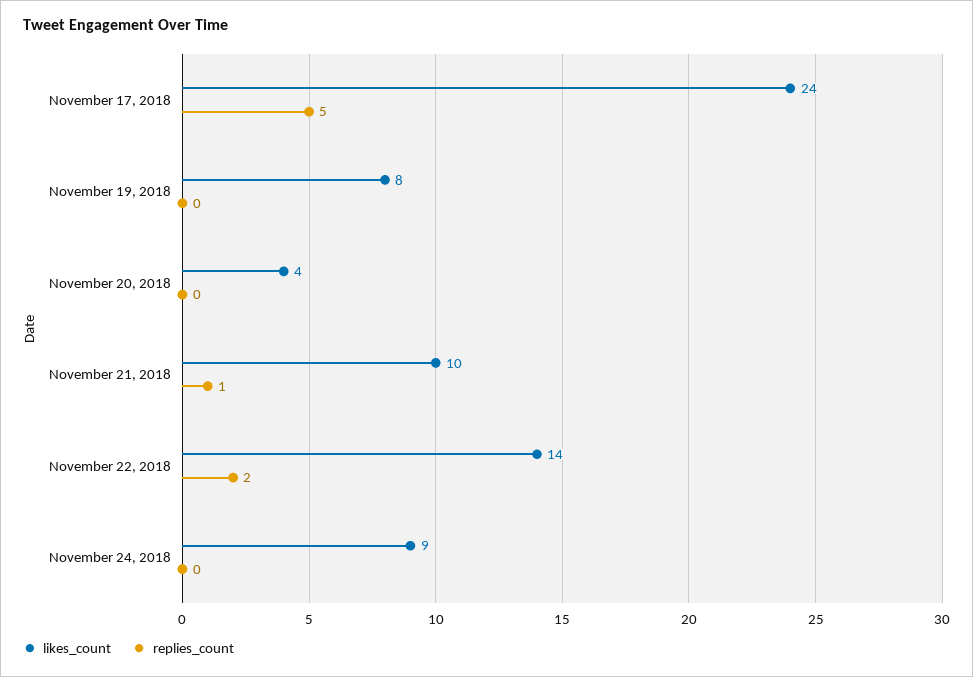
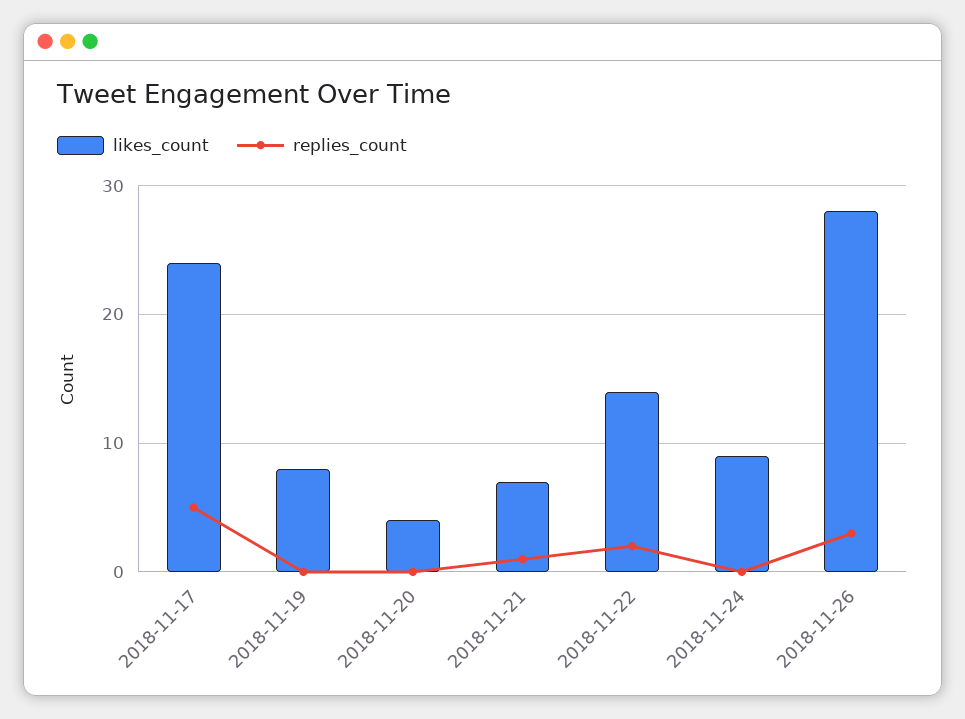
likes_count, November 21, 2018: 10 -> 7
likes_count, 2018-11-26: none -> 28
replies_count, 2018-11-26: none -> 3

